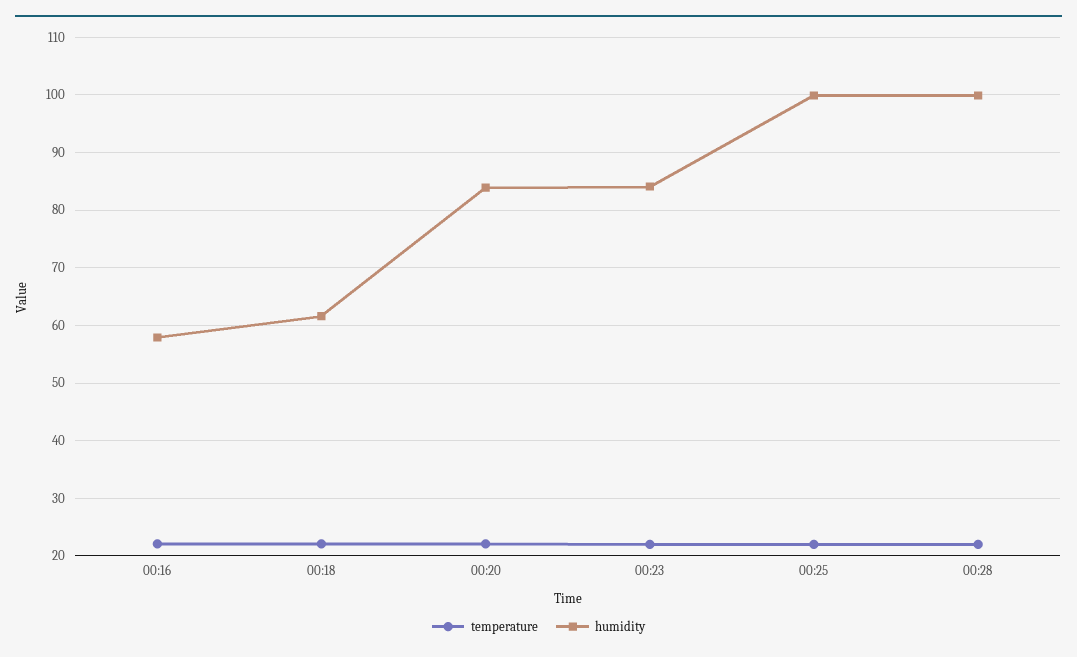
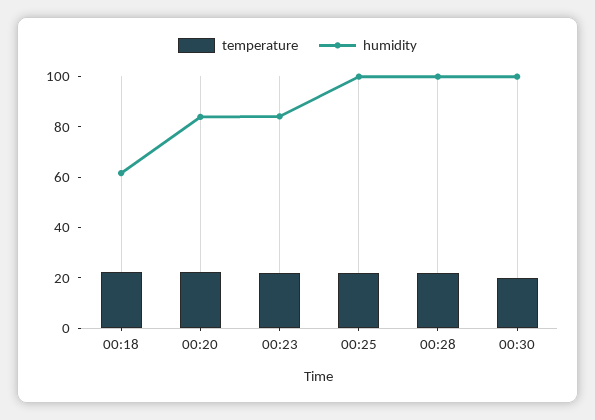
temperature, 00:16: 22 -> none
humidity, 00:16: 58 -> none
temperature, 00:30: none -> 20
humidity, 00:30: none -> 100

